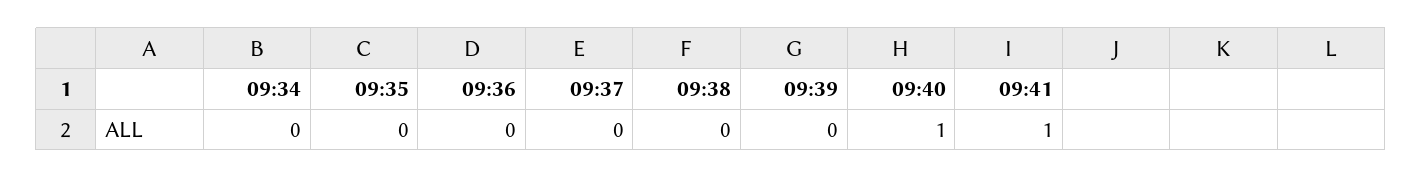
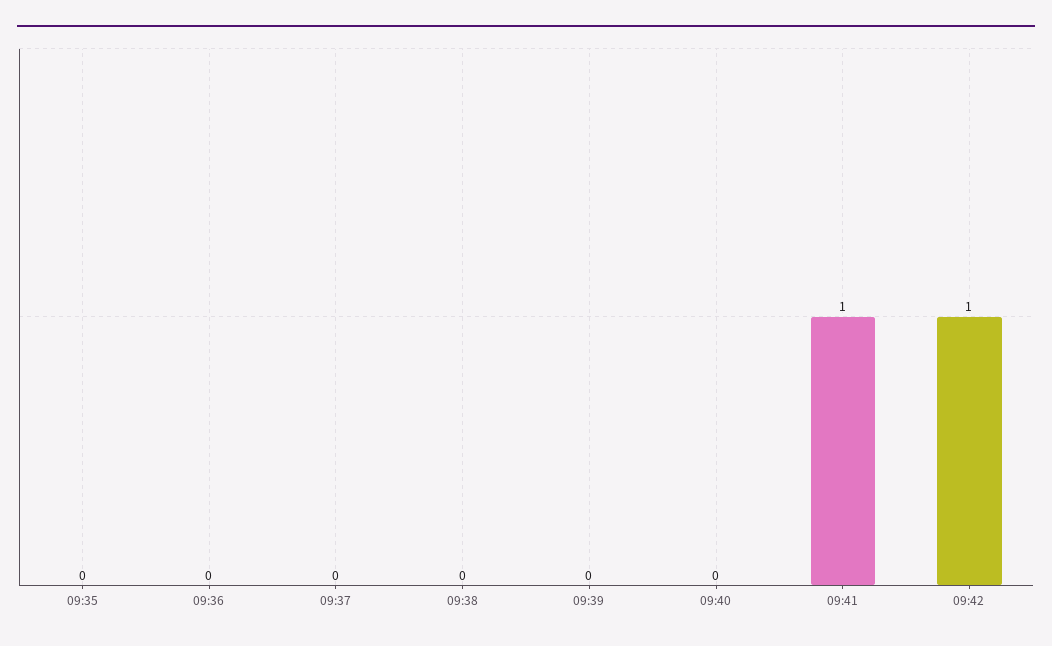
09:34: 0 -> none
09:40: 1 -> 0
09:42: none -> 1

